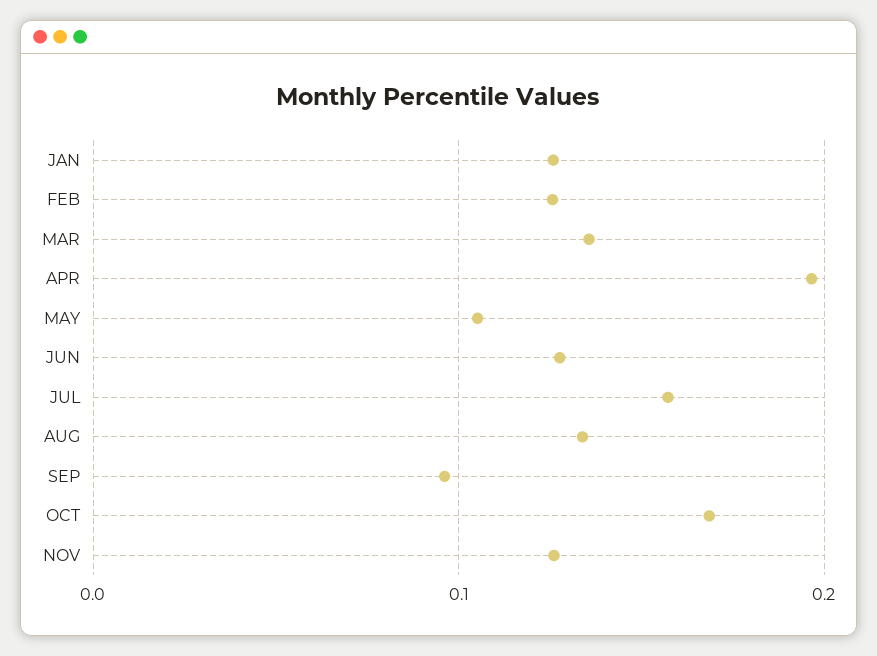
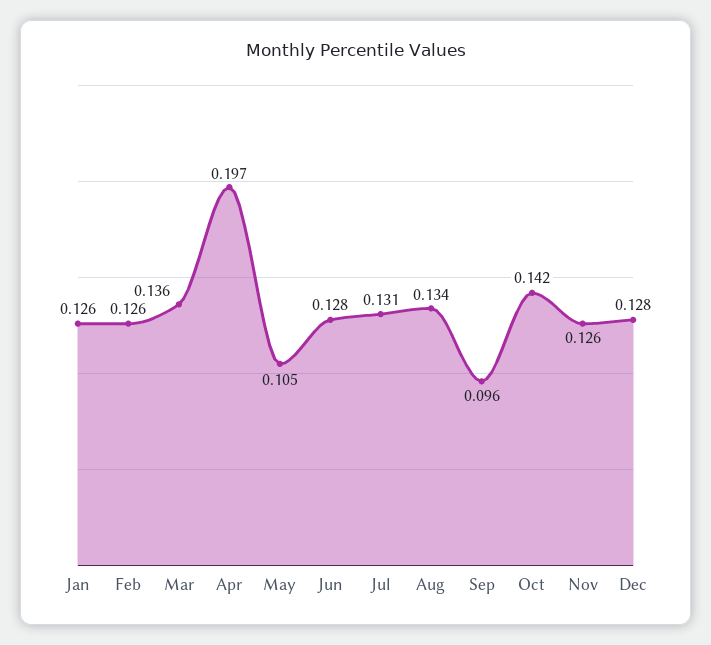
JUL: 0.16 -> 0.131
OCT: 0.17 -> 0.142
Dec: none -> 0.128

